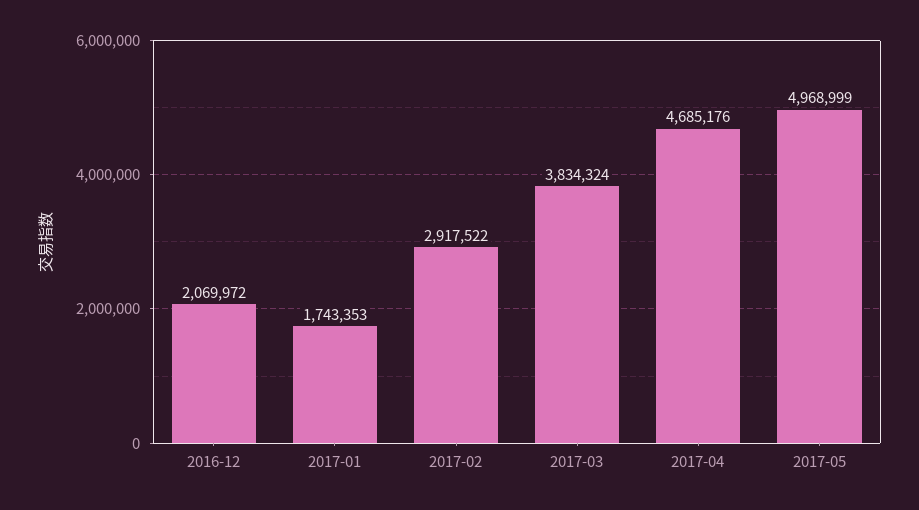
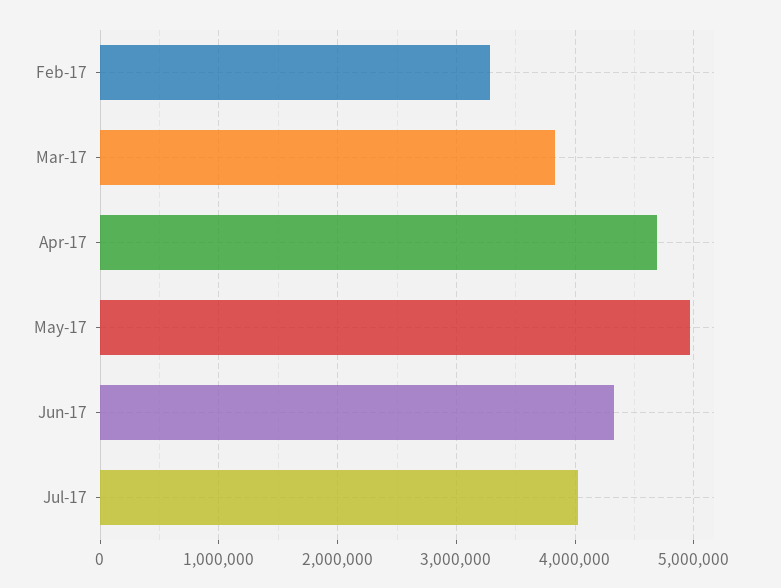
2016-12: 2069972 -> none
2017-01: 1743353 -> none
2017-02: 2917522 -> 3300000
Jun-17: none -> 4300000
Jul-17: none -> 4000000

